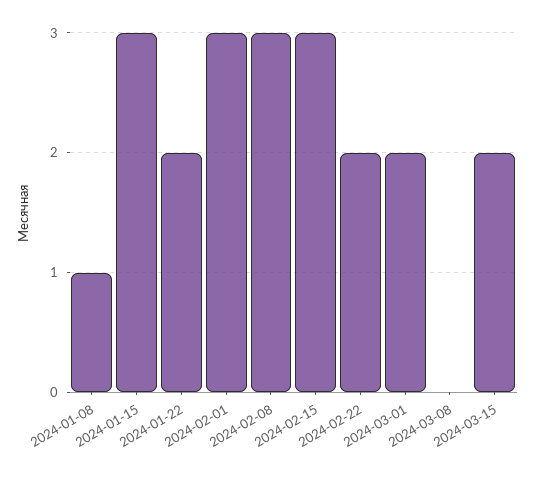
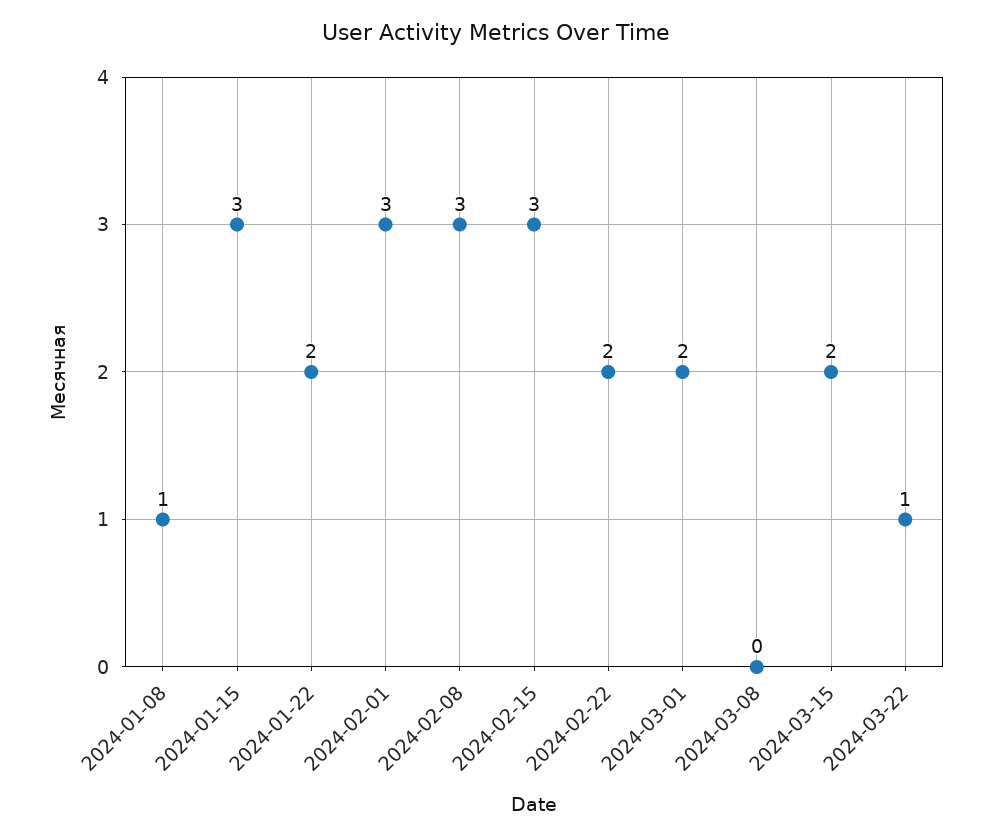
2024-03-22: none -> 1

